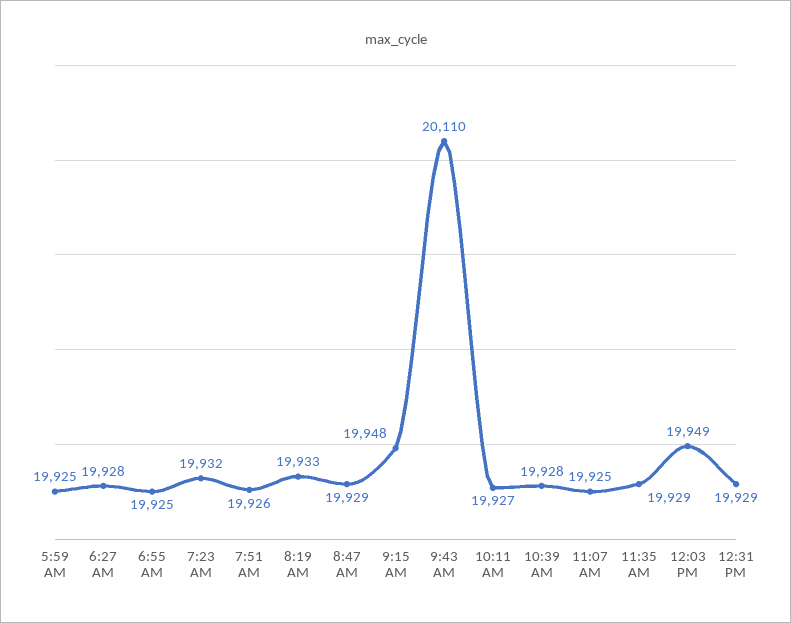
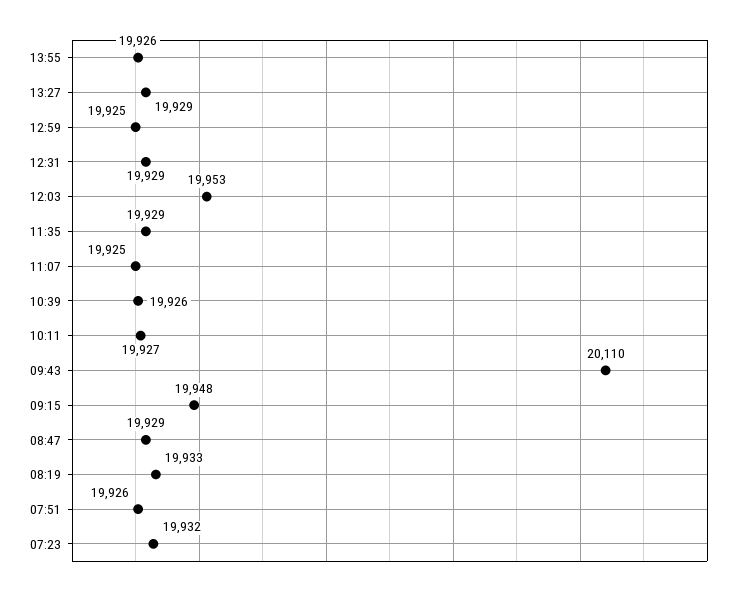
5:59 AM: 19925 -> none
6:27 AM: 19928 -> none
6:55 AM: 19925 -> none
10:39 AM: 19928 -> 19926
12:03 PM: 19949 -> 19953
13:55: none -> 19926
13:27: none -> 19929
12:59: none -> 19925

